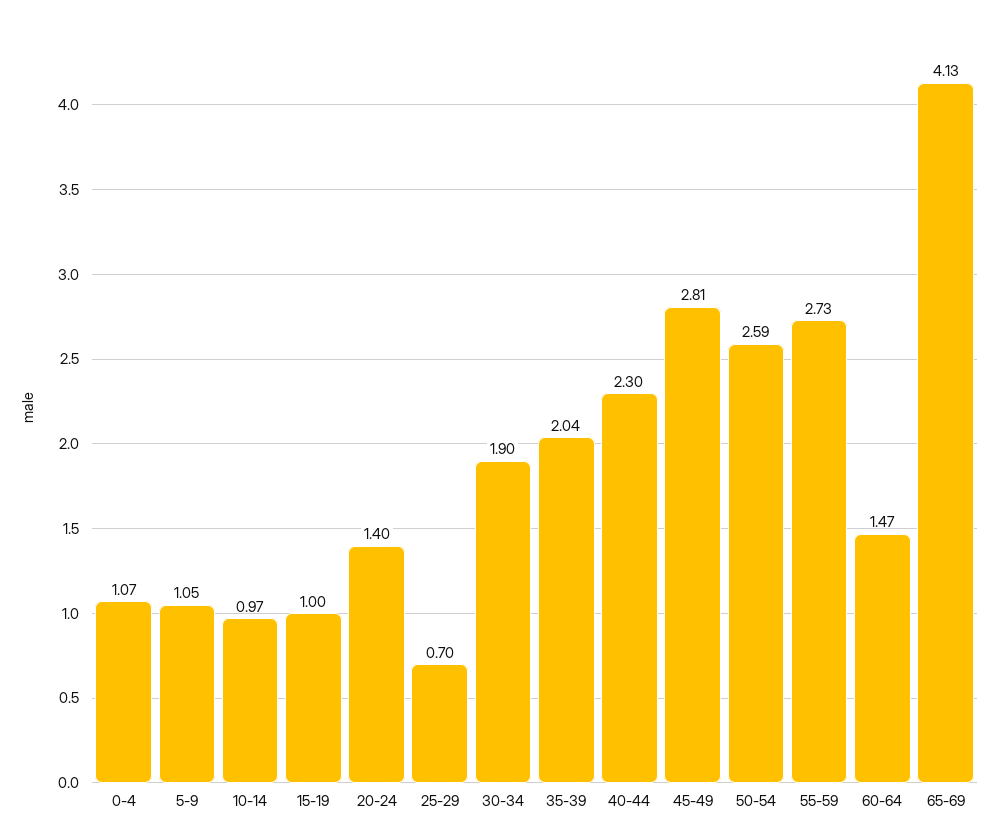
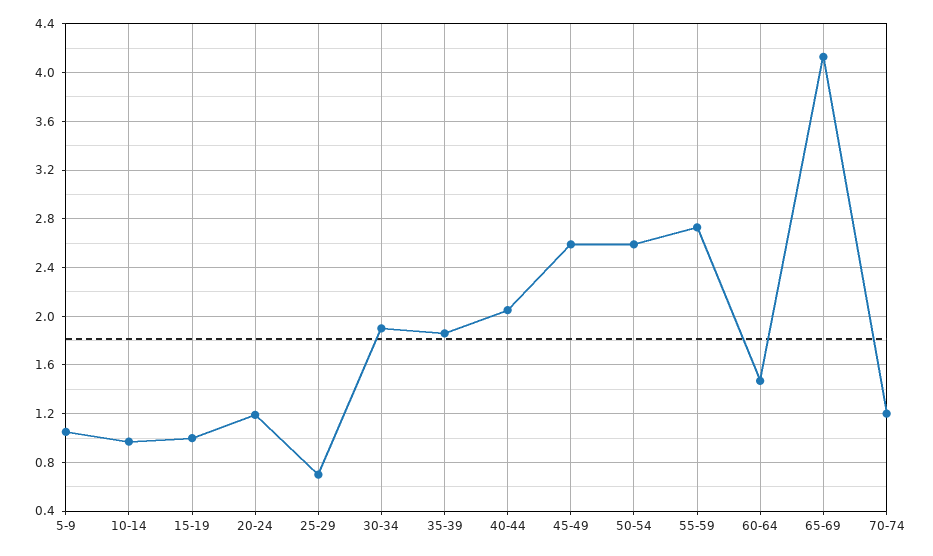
0-4: 1.07 -> none
20-24: 1.4 -> 1.2
35-39: 2.04 -> 1.85
40-44: 2.3 -> 2.05
45-49: 2.81 -> 2.6
70-74: none -> 1.2

